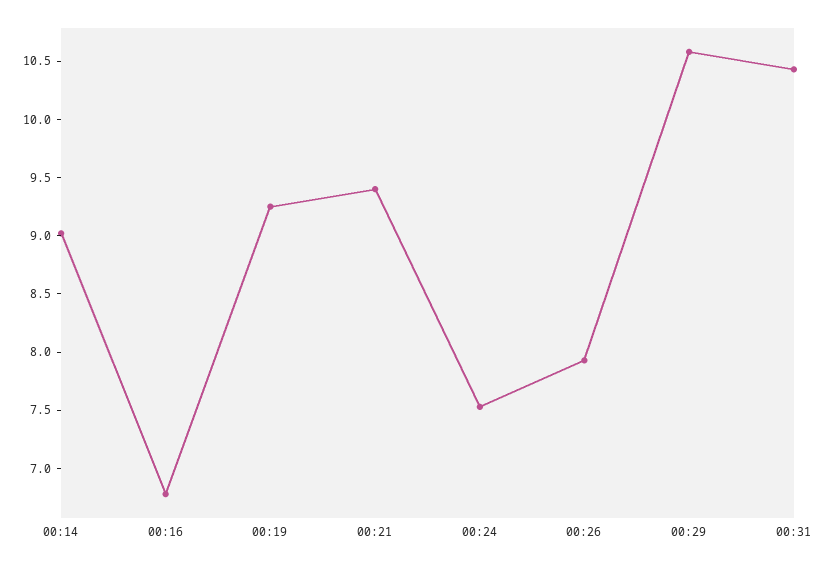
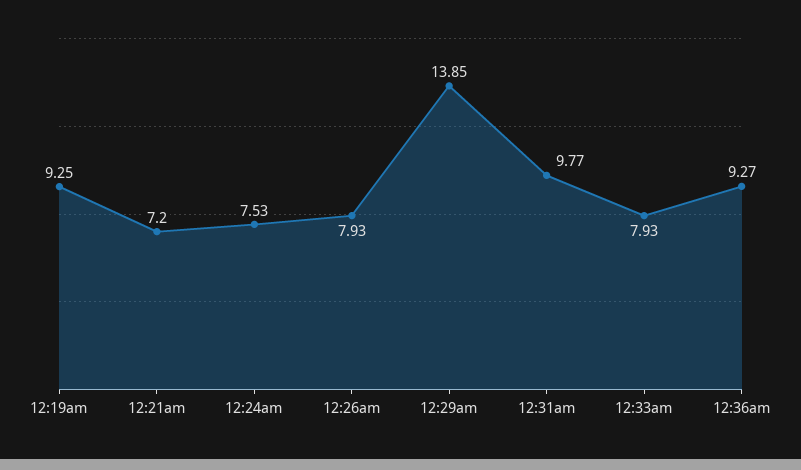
00:14: 9 -> none
00:16: 6.8 -> none
00:21: 9.4 -> 7.2
00:29: 10.6 -> 13.85
00:31: 10.4 -> 9.77
12:33am: none -> 7.93
12:36am: none -> 9.27

